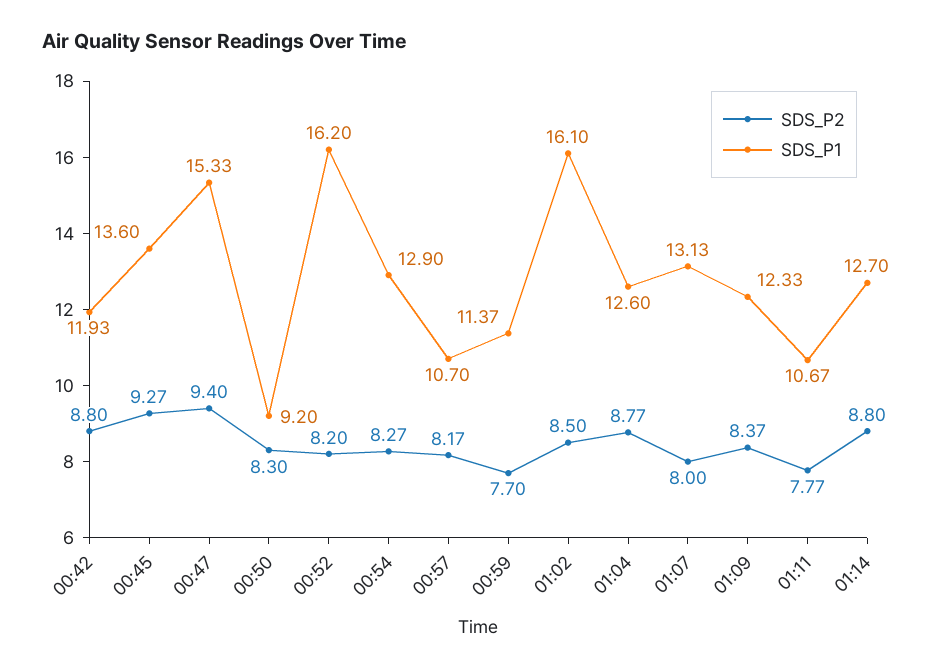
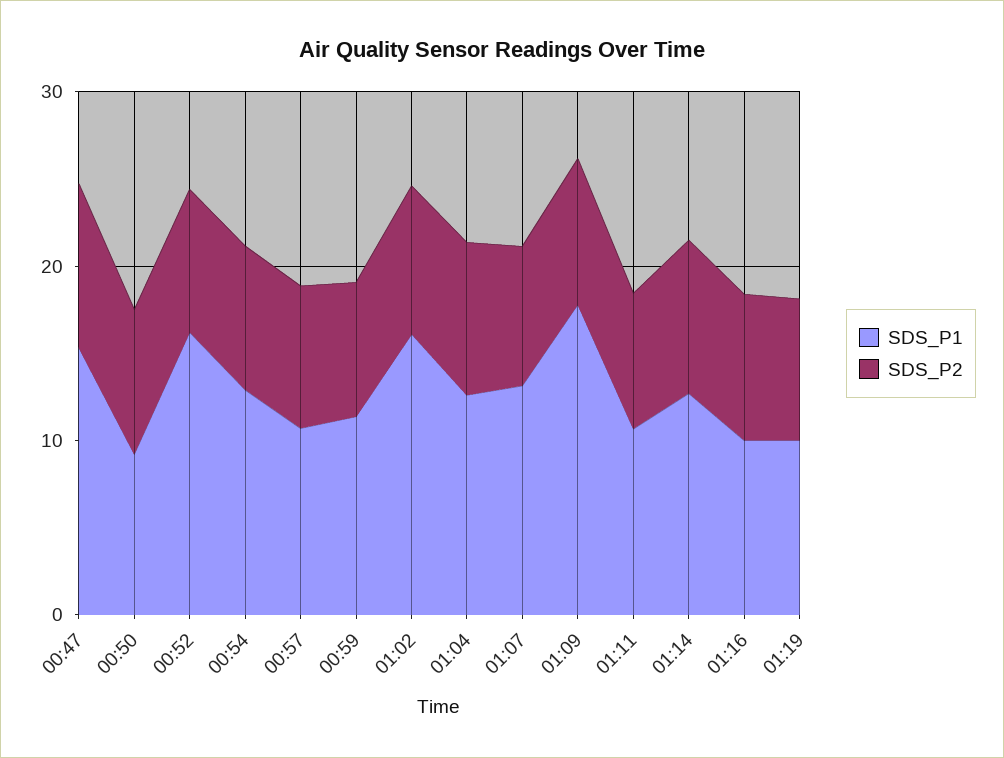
SDS_P2, 00:42: 8.8 -> none
SDS_P1, 00:42: 11.93 -> none
SDS_P2, 00:45: 9.27 -> none
SDS_P1, 00:45: 13.6 -> none
SDS_P1, 01:09: 12.33 -> 18
SDS_P1, 01:16: none -> 10
SDS_P2, 01:16: none -> 8
SDS_P1, 01:19: none -> 10
SDS_P2, 01:19: none -> 8

